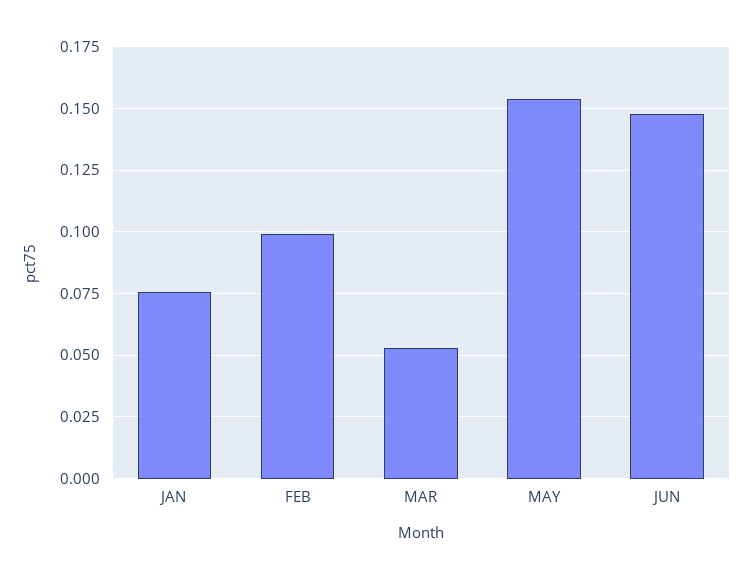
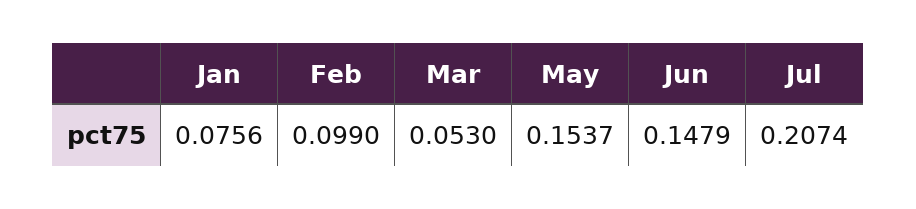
Jul: none -> 0.2074

